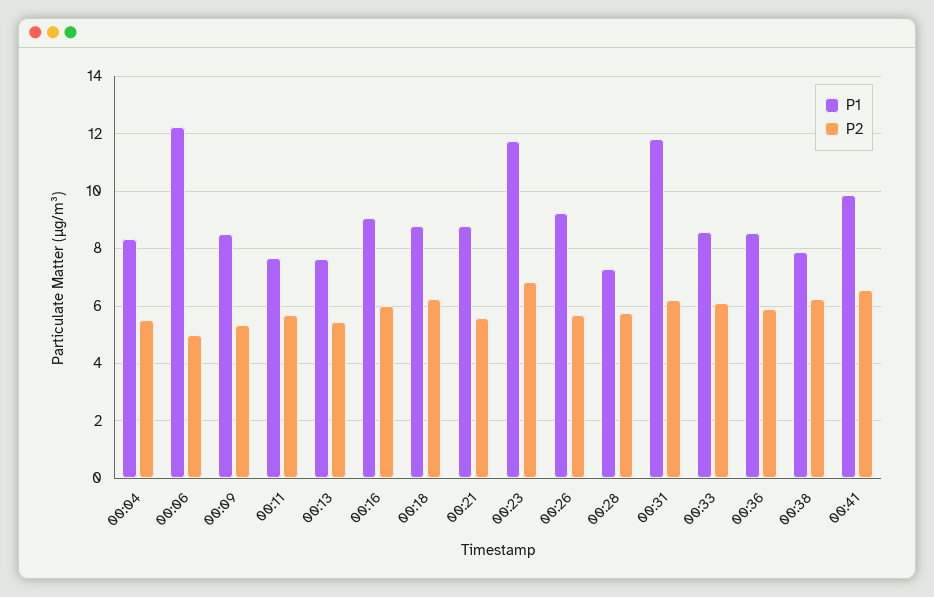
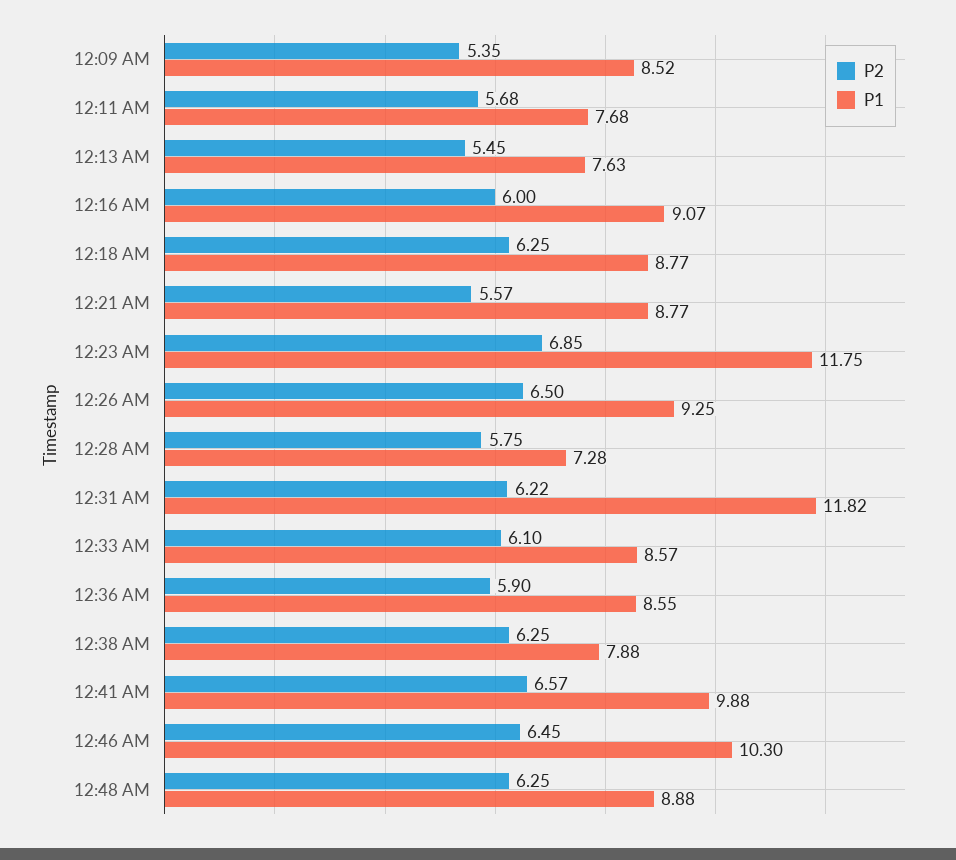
P1, 00:04: 8.25 -> none
P2, 00:04: 5.5 -> none
P1, 00:06: 12.25 -> none
P2, 00:06: 5 -> none
P2, 00:26: 5.75 -> 6.5
P2, 12:46 AM: none -> 6.45
P1, 12:46 AM: none -> 10.3
P2, 12:48 AM: none -> 6.25
P1, 12:48 AM: none -> 8.88

